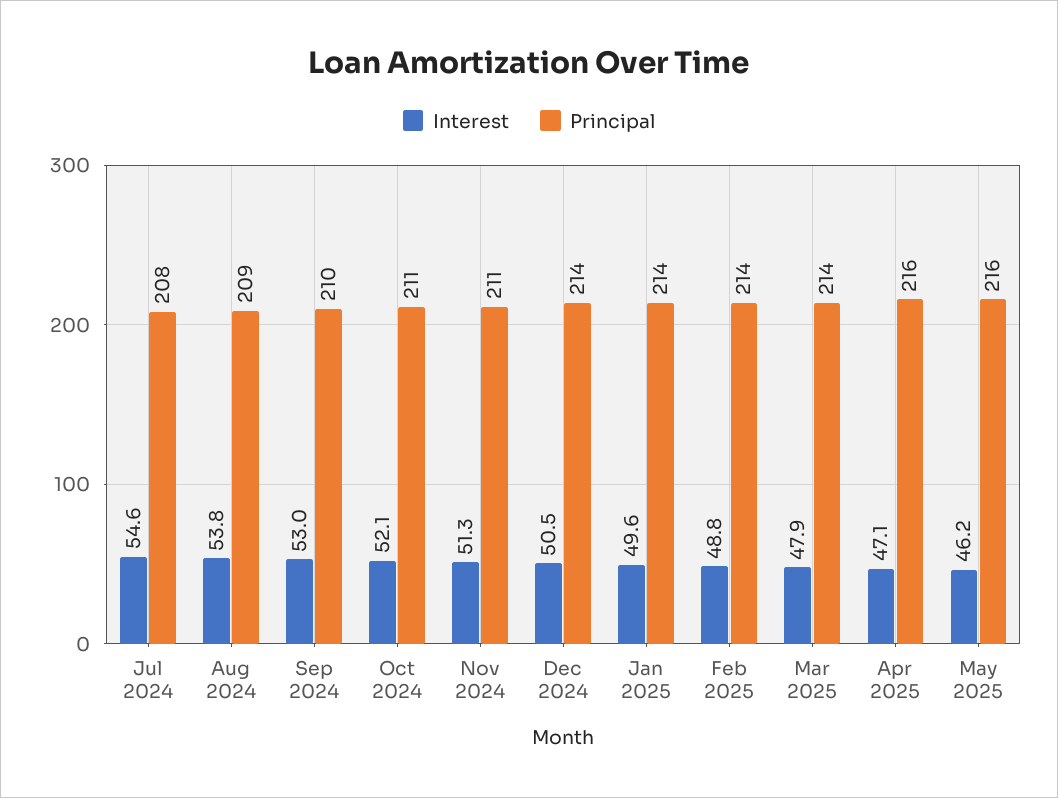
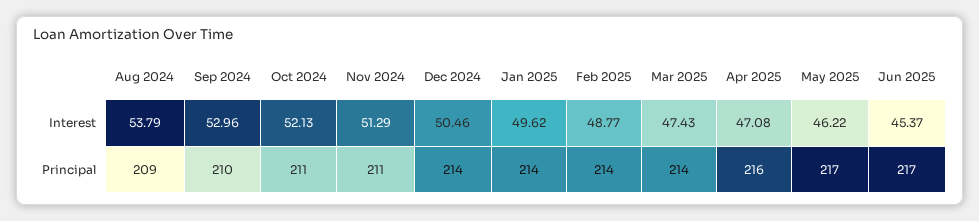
Interest, Jul 2024: 54.6 -> none
Principal, Jul 2024: 208 -> none
Interest, Mar 2025: 47.9 -> 47.43
Principal, May 2025: 216 -> 217
Interest, Jun 2025: none -> 45.37
Principal, Jun 2025: none -> 217

